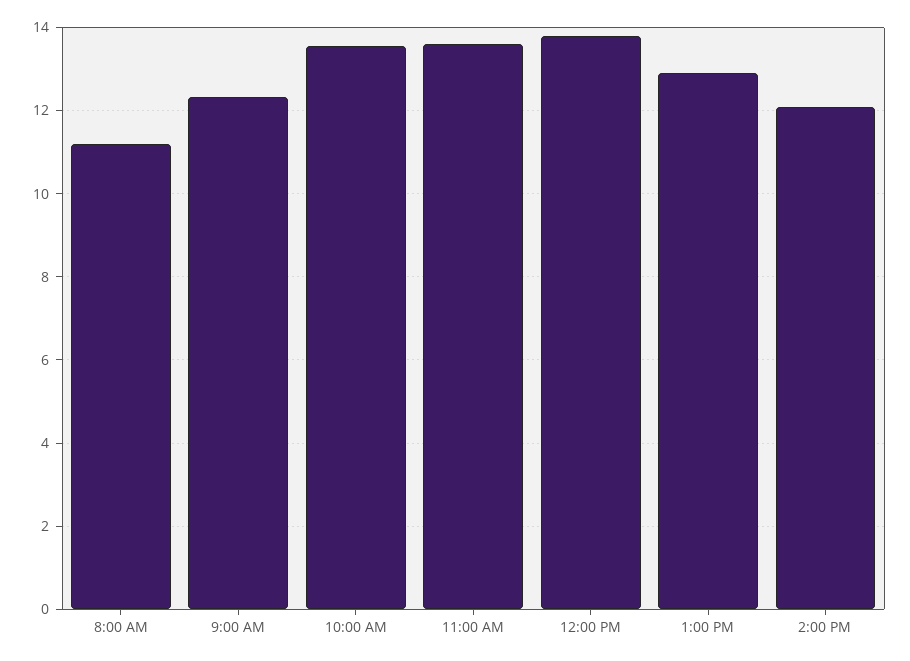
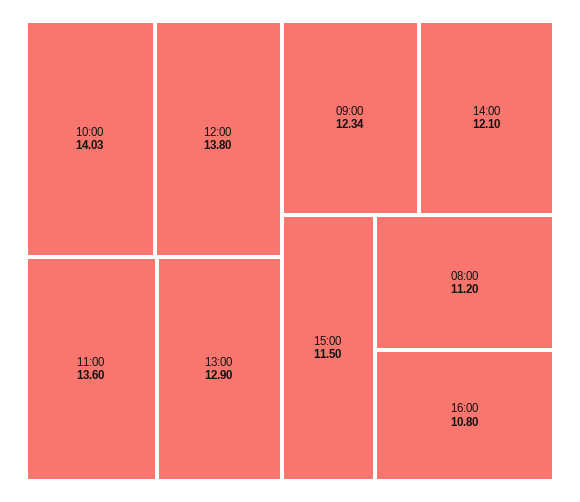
10:00 AM: 13.6 -> 14.03
15:00: none -> 11.5
16:00: none -> 10.8

